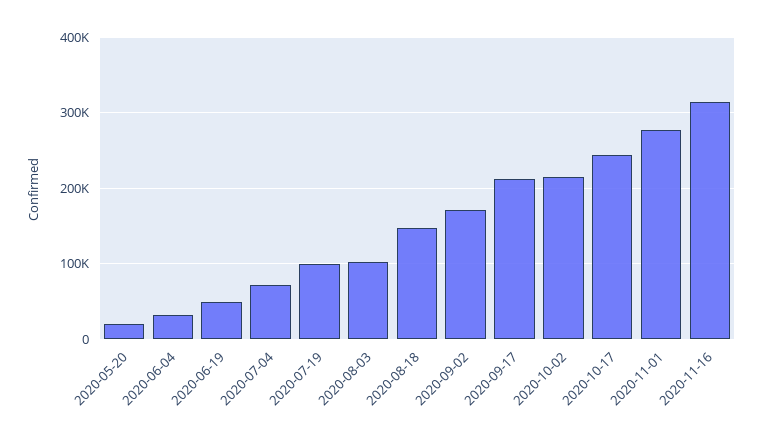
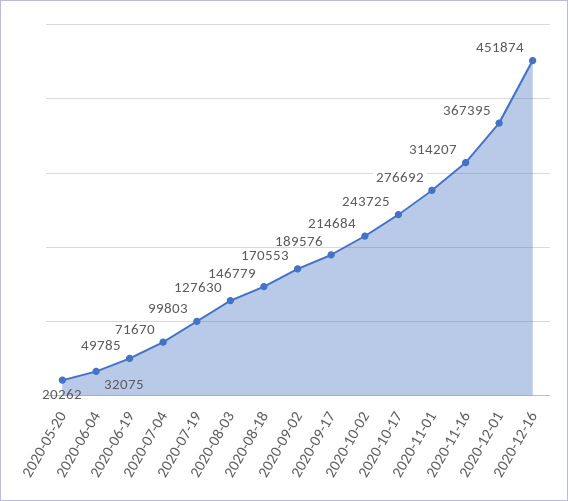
2020-08-03: 100000 -> 127630
2020-09-17: 210000 -> 189576
2020-12-01: none -> 367395
2020-12-16: none -> 451874

